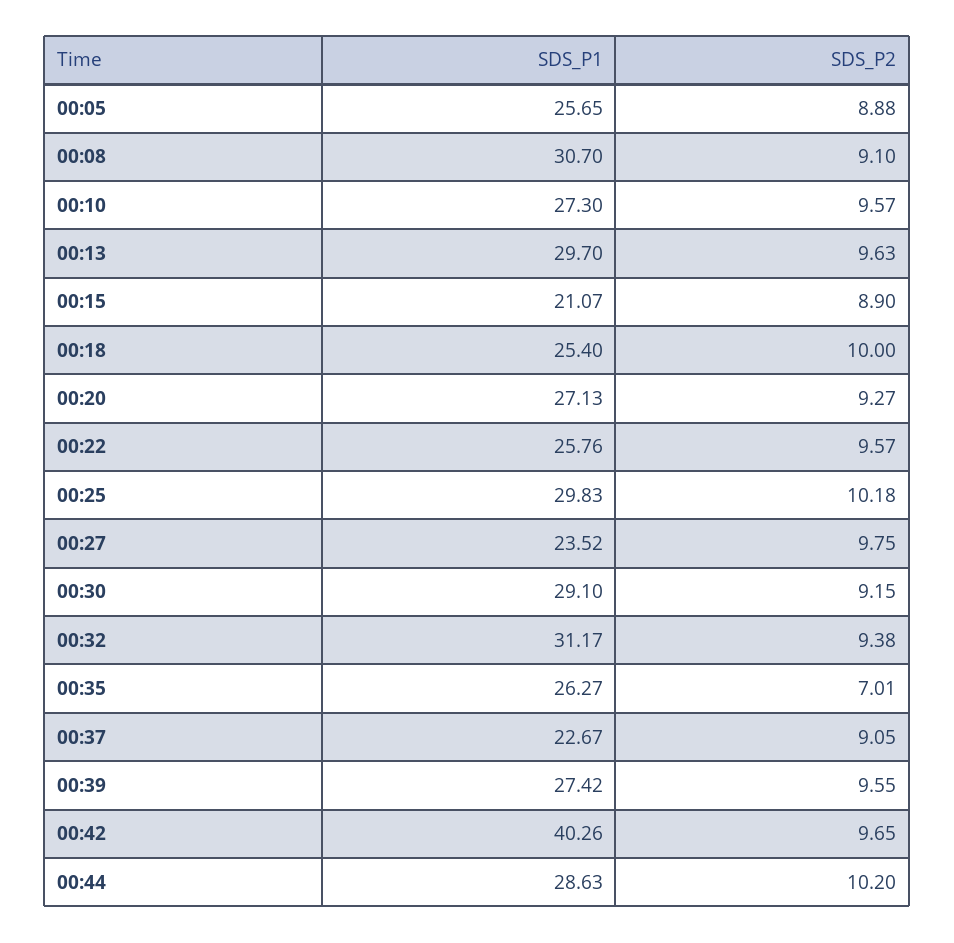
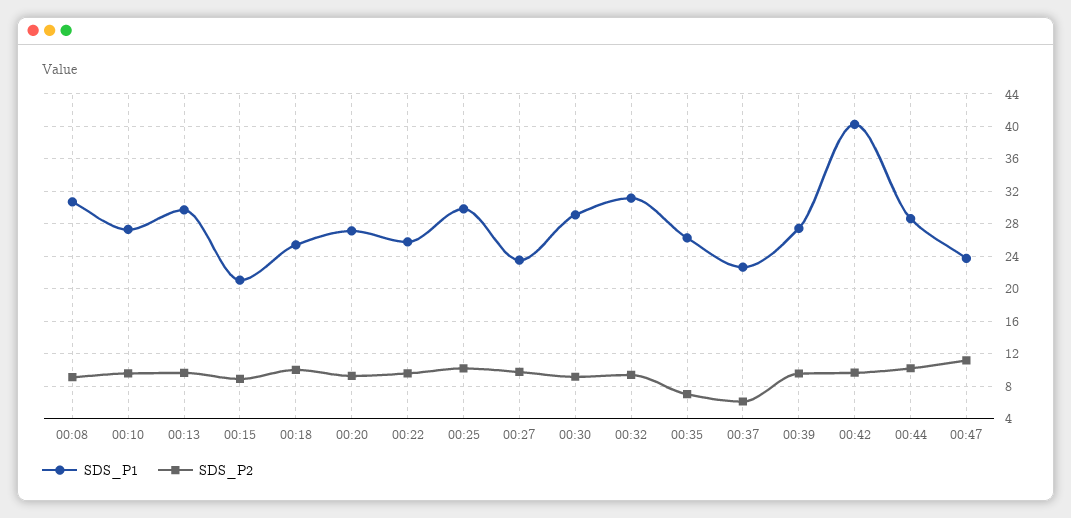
SDS_P1, 00:05: 25.65 -> none
SDS_P2, 00:05: 8.88 -> none
SDS_P2, 00:37: 9.05 -> 6
SDS_P1, 00:47: none -> 24
SDS_P2, 00:47: none -> 11

